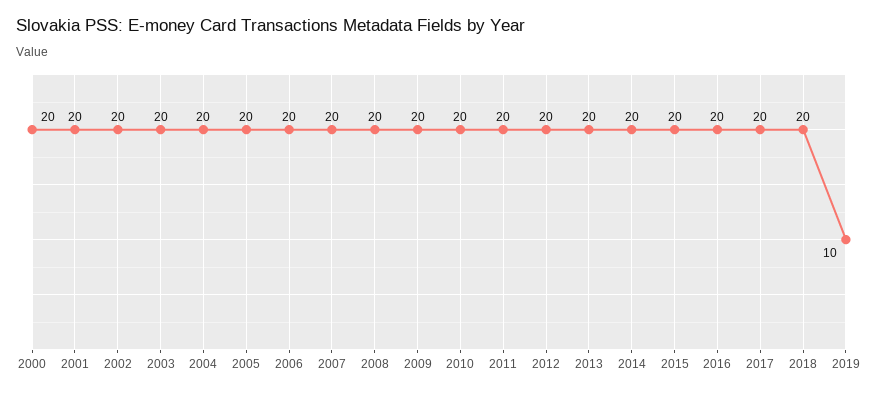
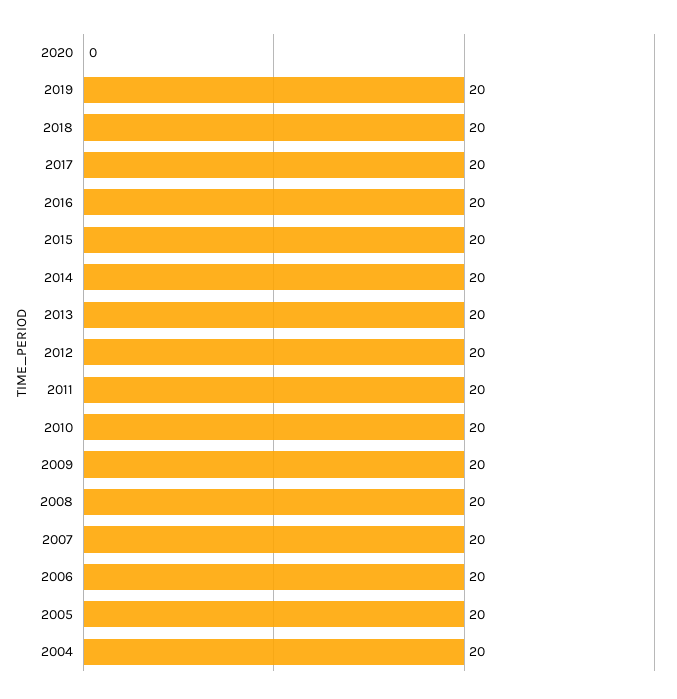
2000: 20 -> none
2001: 20 -> none
2002: 20 -> none
2003: 20 -> none
2019: 10 -> 20
2020: none -> 0

